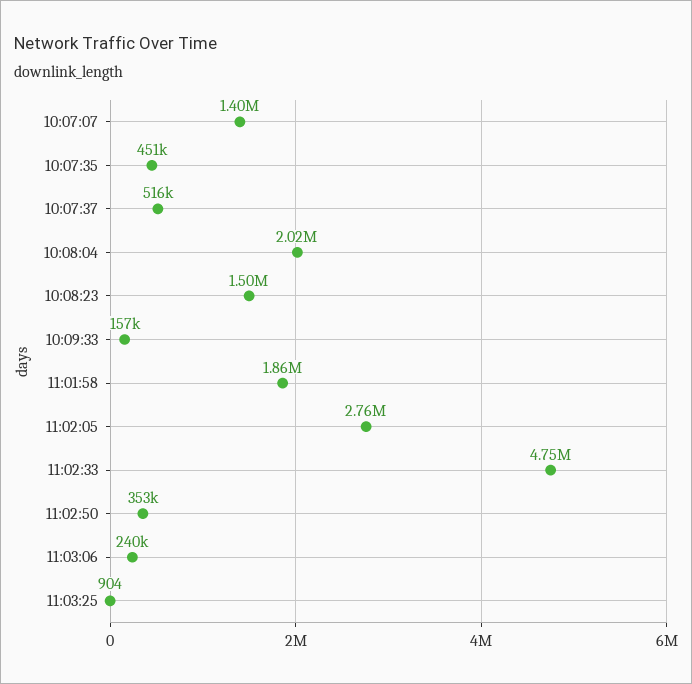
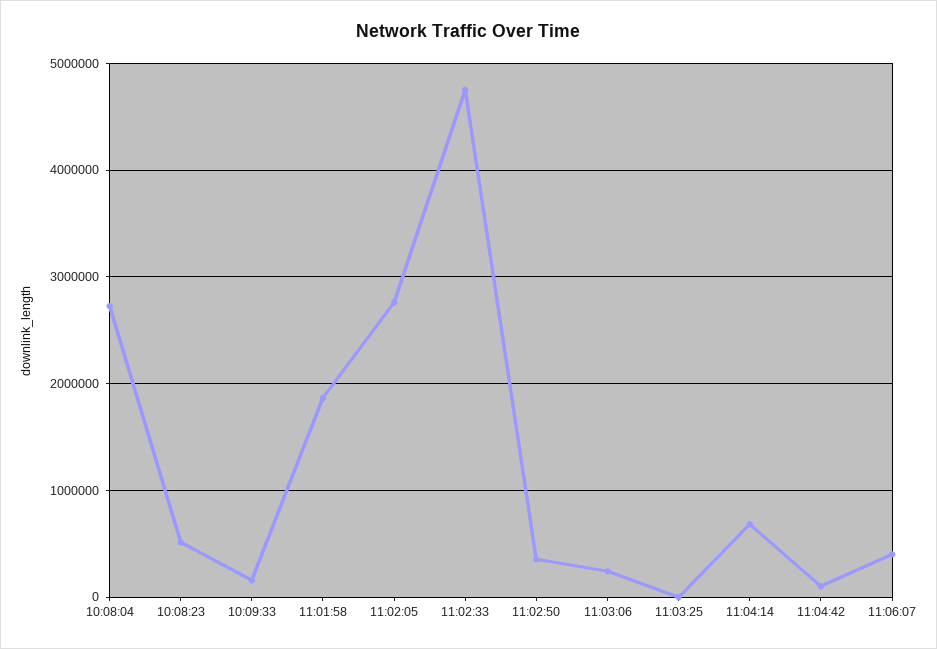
10:07:07: 1400000 -> none
10:07:35: 451000 -> none
10:07:37: 516000 -> none
10:08:04: 2020000 -> 2700000
10:08:23: 1500000 -> 500000
11:04:14: none -> 700000
11:04:42: none -> 100000
11:06:07: none -> 400000

